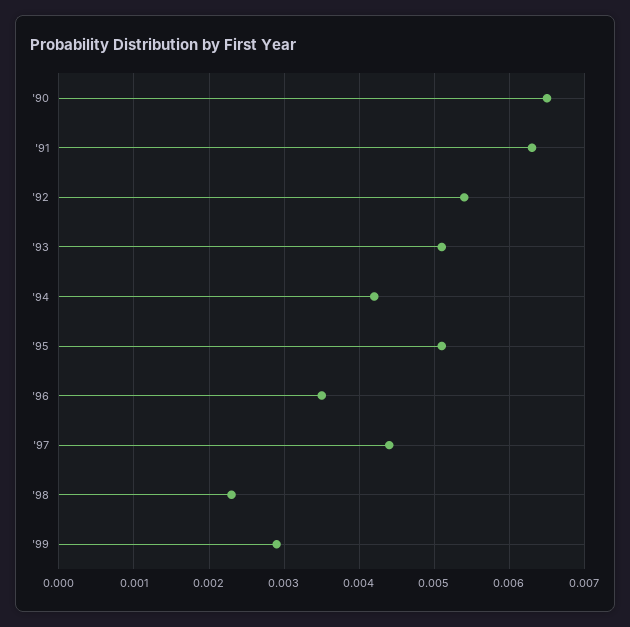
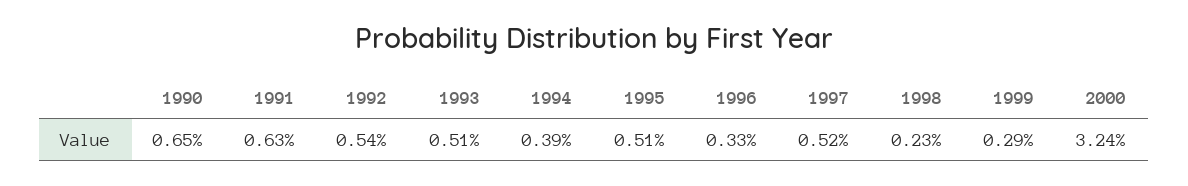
'94: 0.0042 -> 0.0039
'96: 0.0035 -> 0.0033
'97: 0.0044 -> 0.0052
2000: none -> 0.0324

